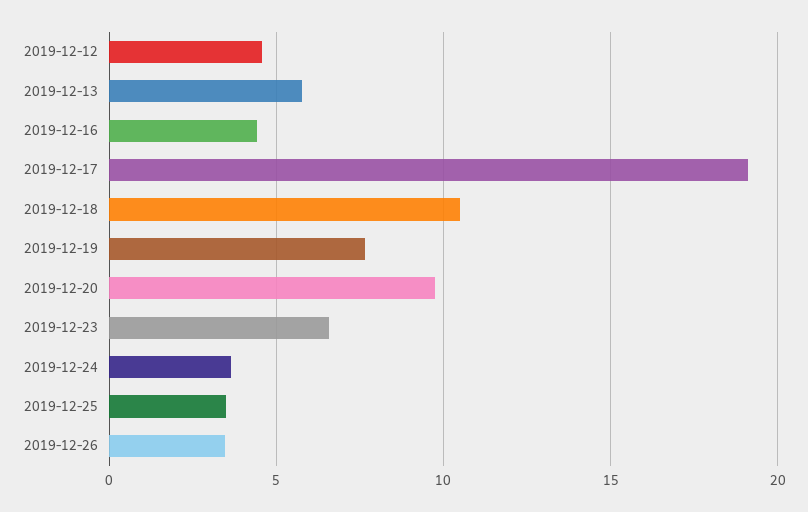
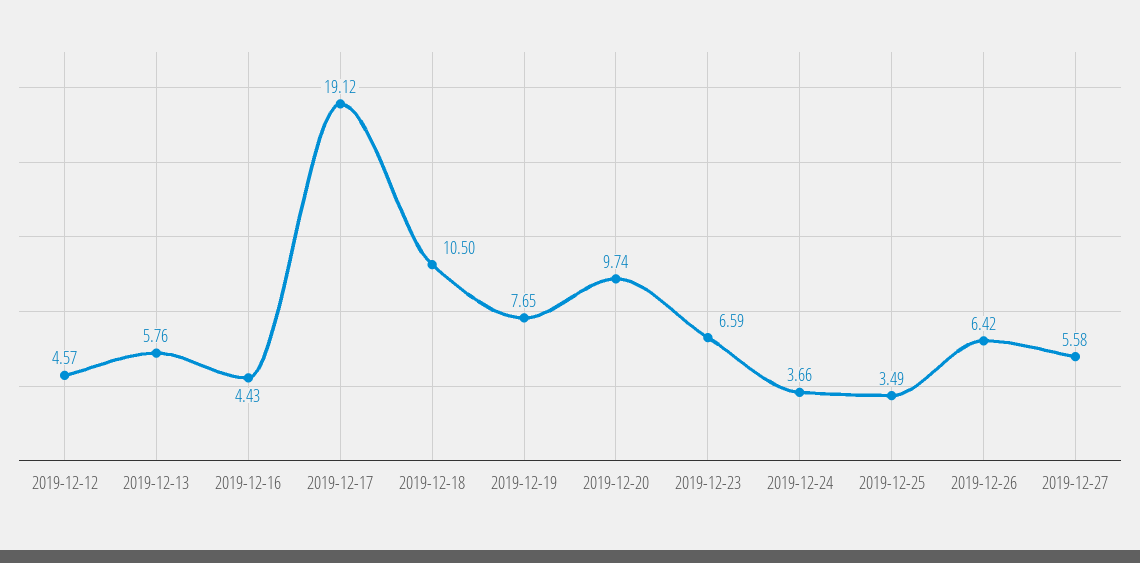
2019-12-26: 3.5 -> 6.42
2019-12-27: none -> 5.58

